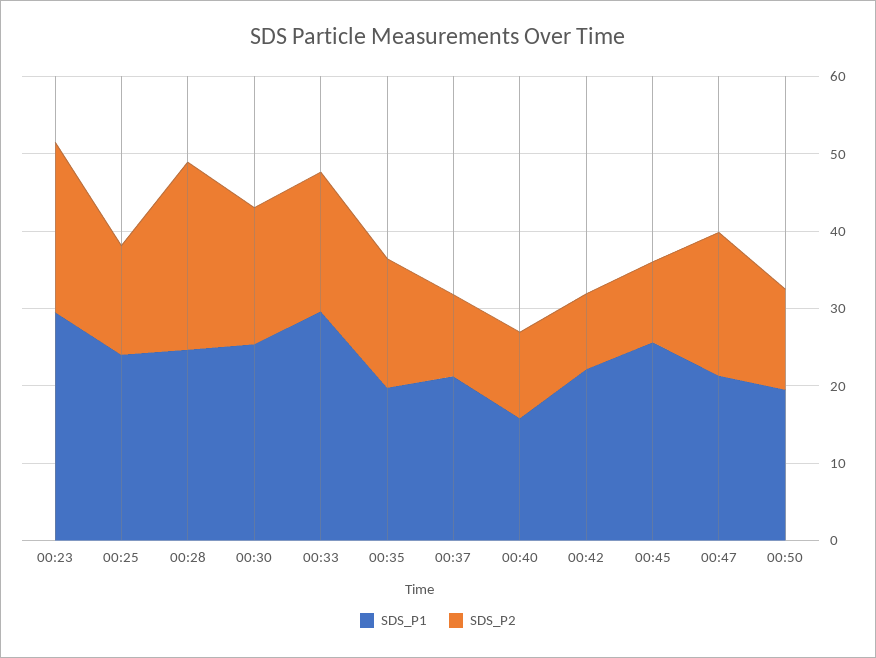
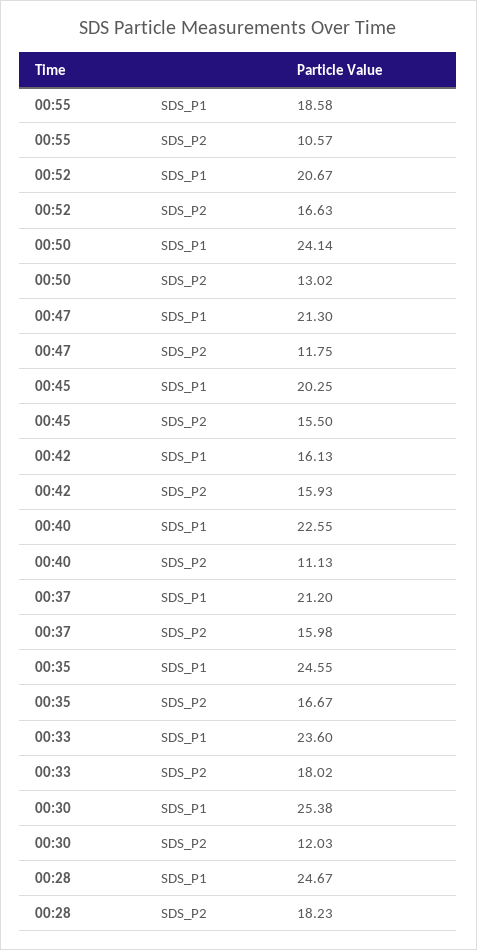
SDS_P1, 00:23: 30 -> none
SDS_P2, 00:23: 22 -> none
SDS_P1, 00:25: 24 -> none
SDS_P2, 00:25: 14 -> none
SDS_P2, 00:28: 24 -> 18.23
SDS_P2, 00:30: 18 -> 12.03
SDS_P1, 00:33: 30 -> 23.6
SDS_P1, 00:35: 20 -> 24.55
SDS_P2, 00:37: 10 -> 15.98
SDS_P1, 00:40: 16 -> 22.55
SDS_P1, 00:42: 22 -> 16.13
SDS_P2, 00:42: 10 -> 15.93
SDS_P1, 00:45: 26 -> 20.25
SDS_P2, 00:45: 10 -> 15.5
SDS_P2, 00:47: 18 -> 11.75
SDS_P1, 00:50: 20 -> 24.14
SDS_P1, 00:55: none -> 18.58
SDS_P2, 00:55: none -> 10.57
SDS_P1, 00:52: none -> 20.67
SDS_P2, 00:52: none -> 16.63

